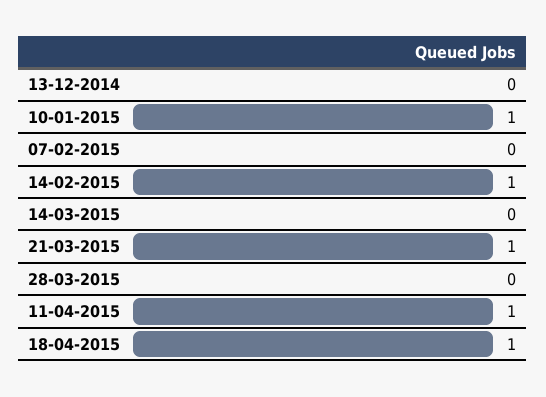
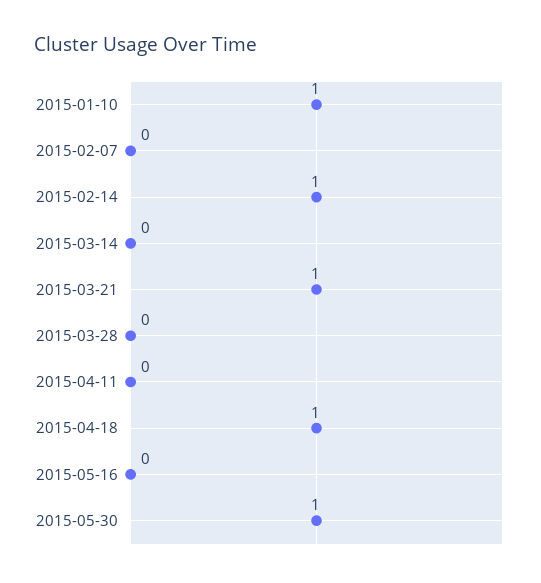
13-12-2014: 0 -> none
11-04-2015: 1 -> 0
2015-05-16: none -> 0
2015-05-30: none -> 1

